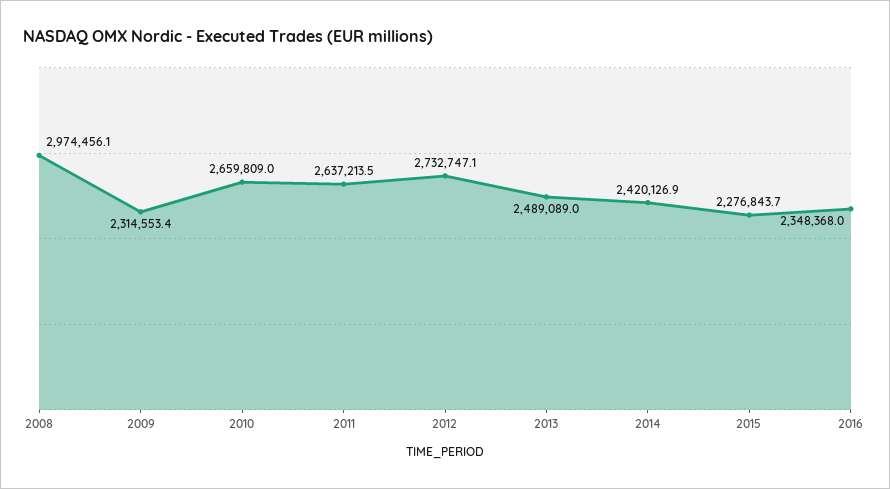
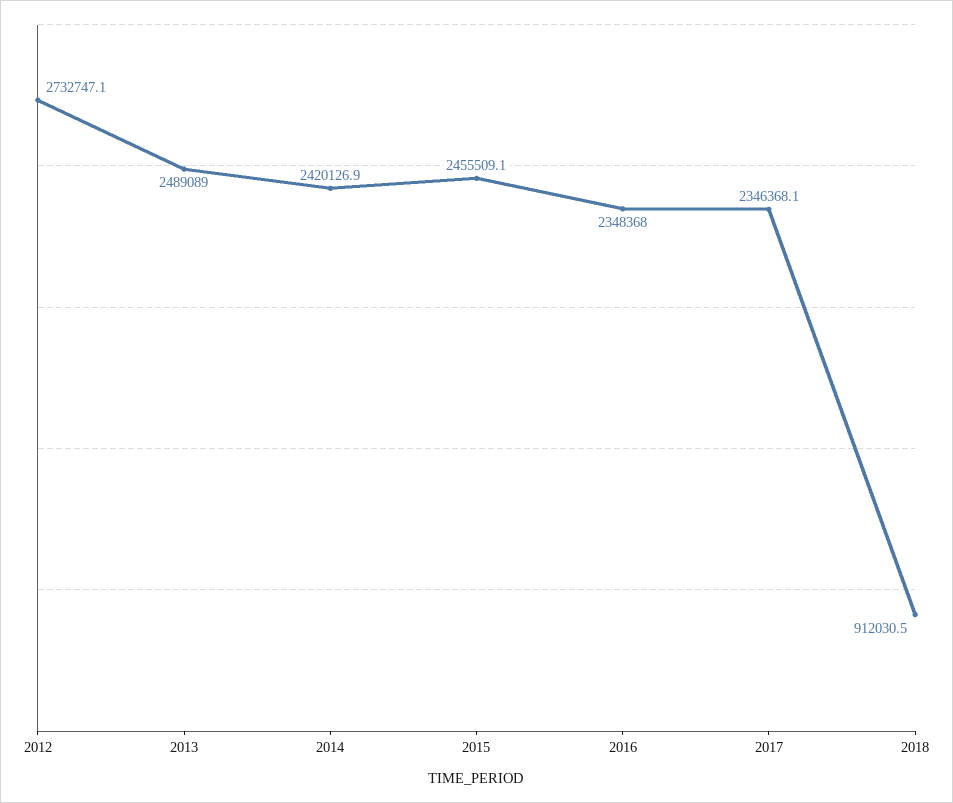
2008: 2974456.1 -> none
2009: 2314553.4 -> none
2010: 2659809 -> none
2011: 2637213.5 -> none
2015: 2276843.7 -> 2455509.1
2017: none -> 2346368.1
2018: none -> 912030.5

